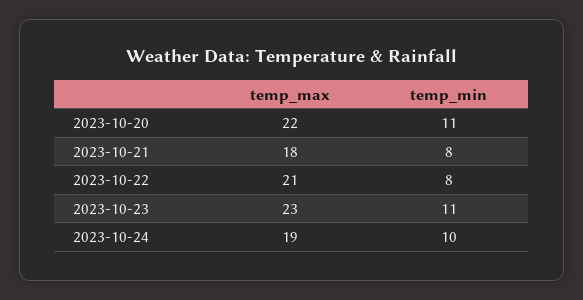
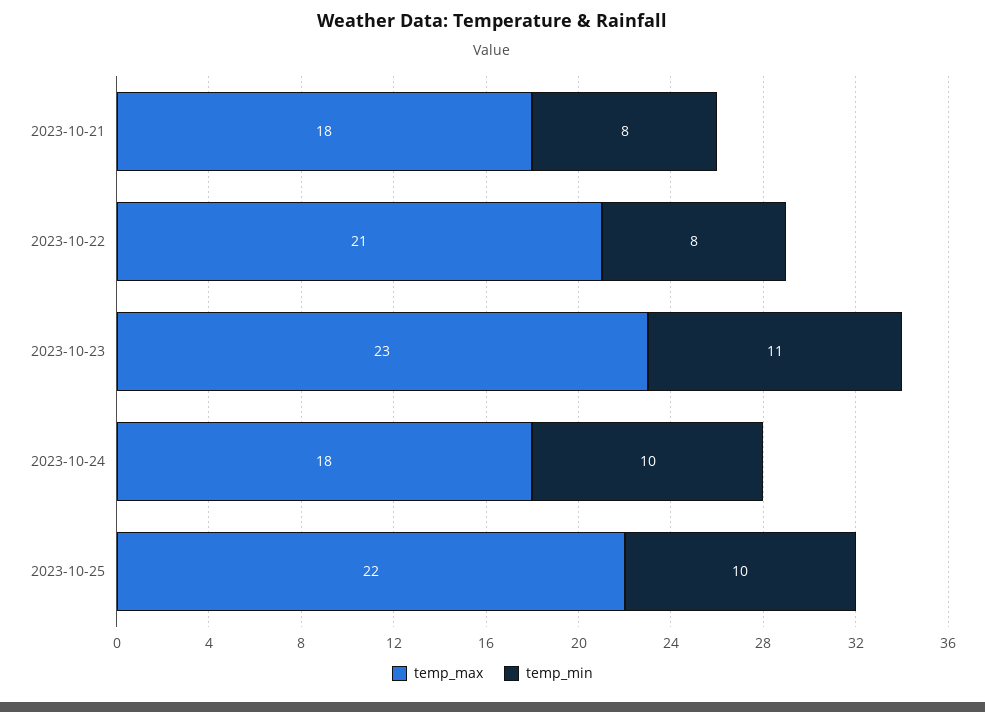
temp_max, 2023-10-20: 22 -> none
temp_min, 2023-10-20: 11 -> none
temp_max, 2023-10-24: 19 -> 18
temp_max, 2023-10-25: none -> 22
temp_min, 2023-10-25: none -> 10

